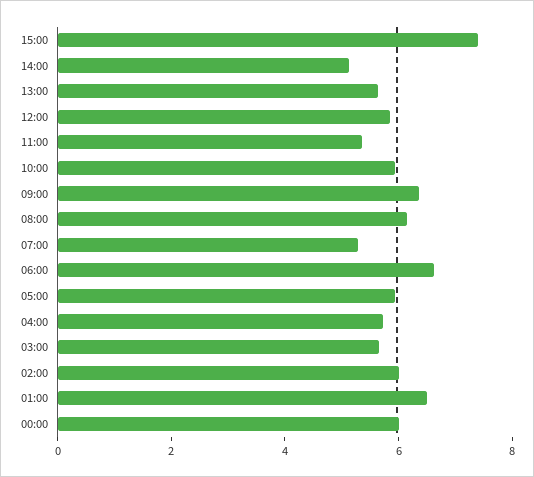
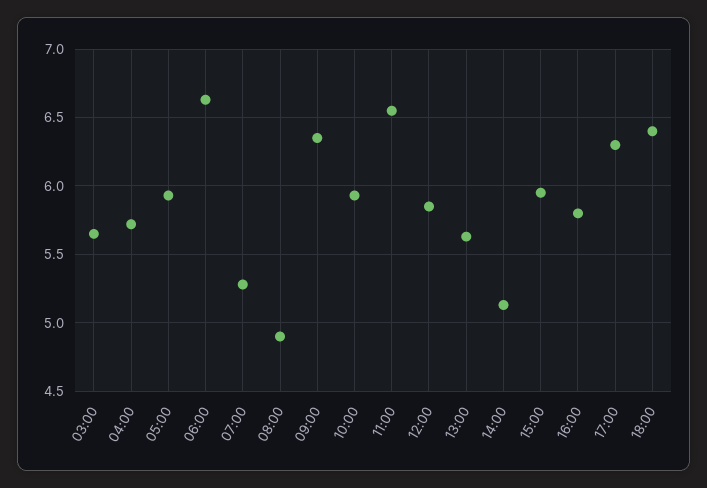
15:00: 7.5 -> 5.95
11:00: 5.5 -> 6.55
08:00: 6 -> 4.9
02:00: 6 -> none
01:00: 6.5 -> none
00:00: 6 -> none
16:00: none -> 5.8
17:00: none -> 6.3
18:00: none -> 6.4

